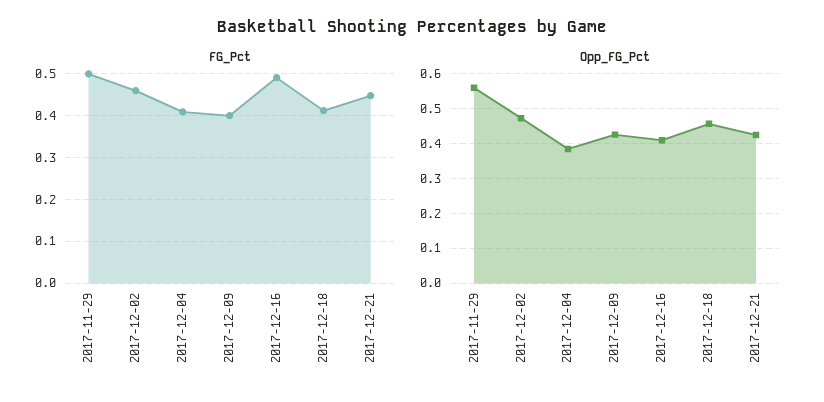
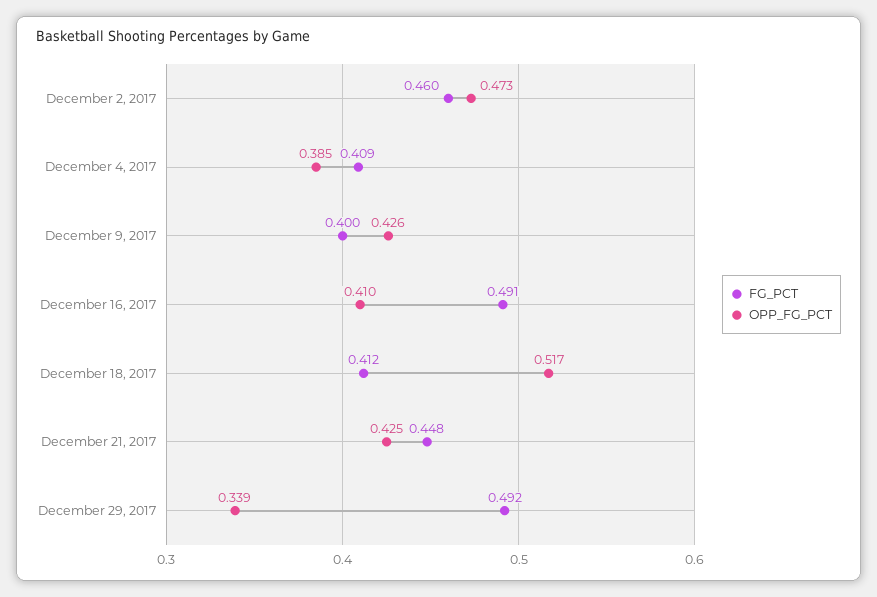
FG_Pct, 2017-11-29: 0.5 -> none
Opp_FG_Pct, 2017-11-29: 0.56 -> none
Opp_FG_Pct, 2017-12-18: 0.46 -> 0.517
FG_Pct, December 29, 2017: none -> 0.492
Opp_FG_Pct, December 29, 2017: none -> 0.339

